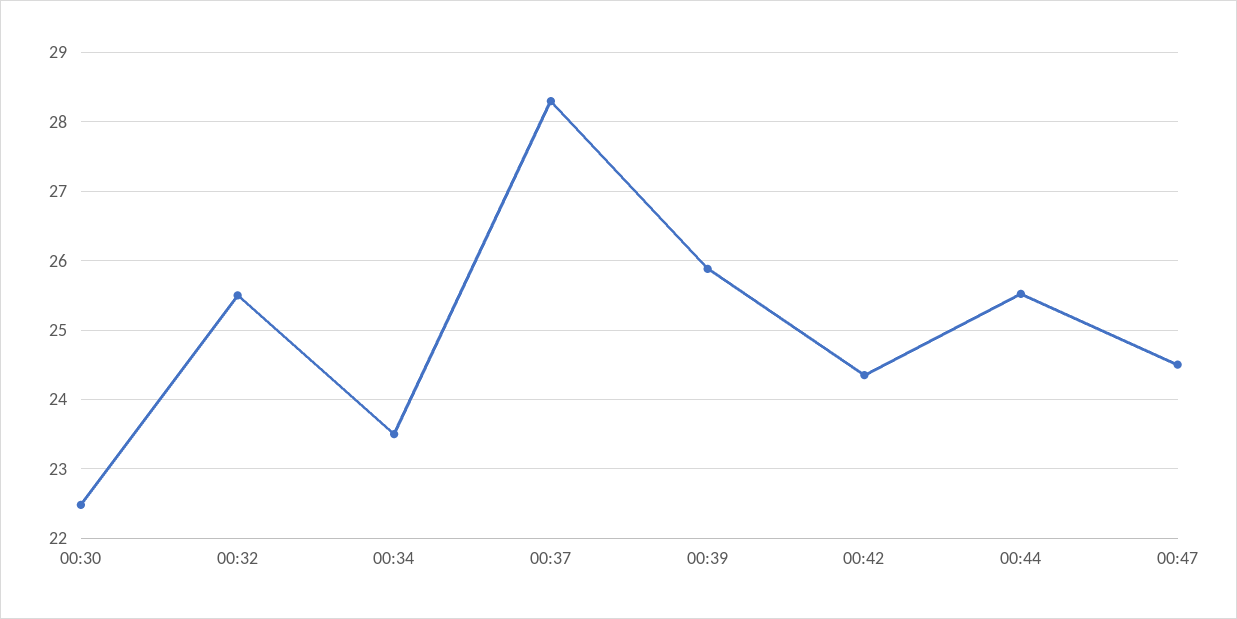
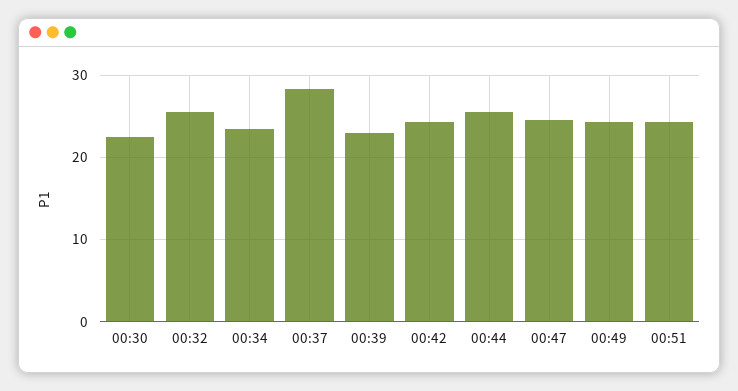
00:39: 25.9 -> 23
00:49: none -> 24
00:51: none -> 24

